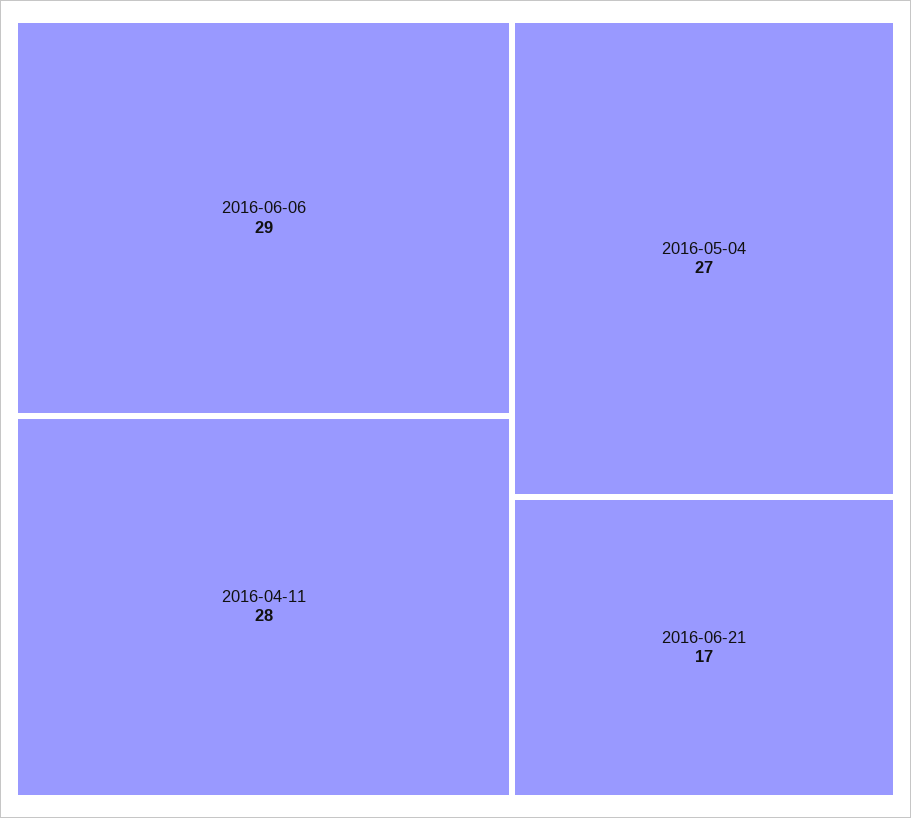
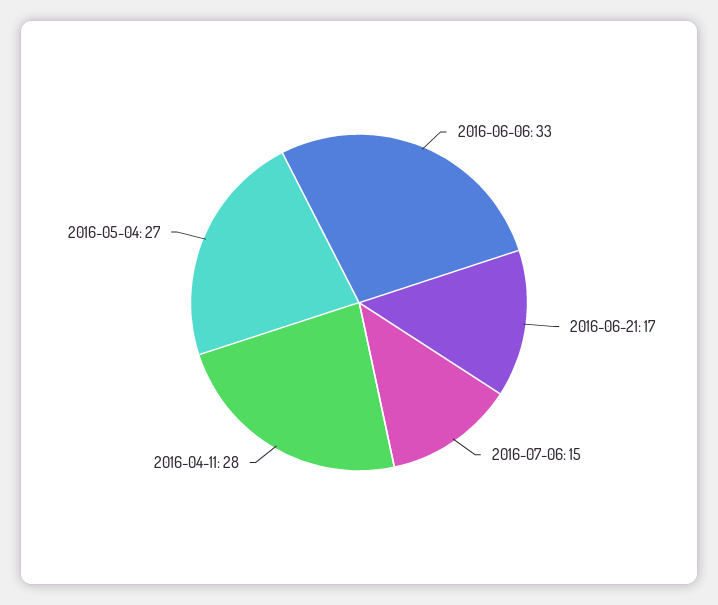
2016-06-06: 29 -> 33
2016-07-06: none -> 15

